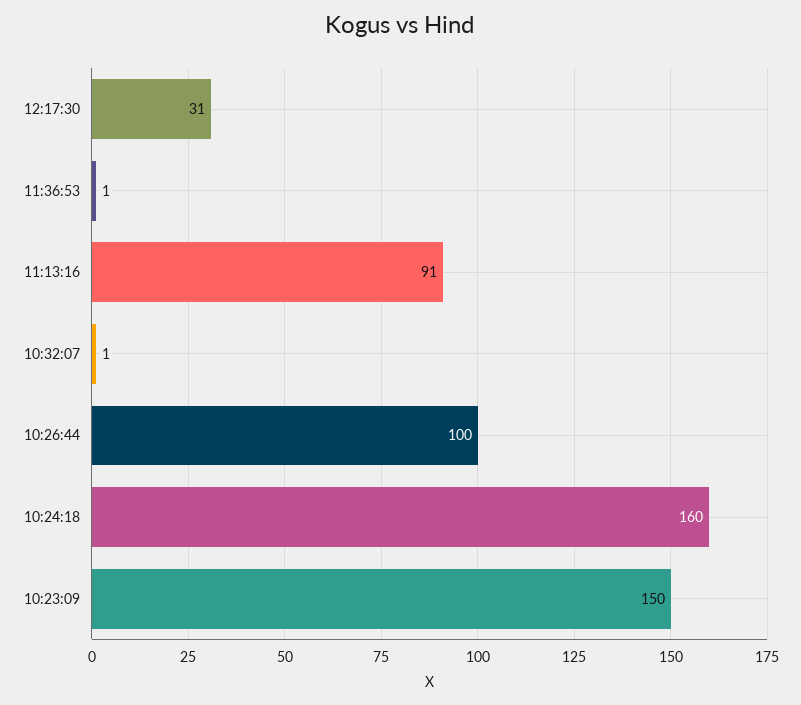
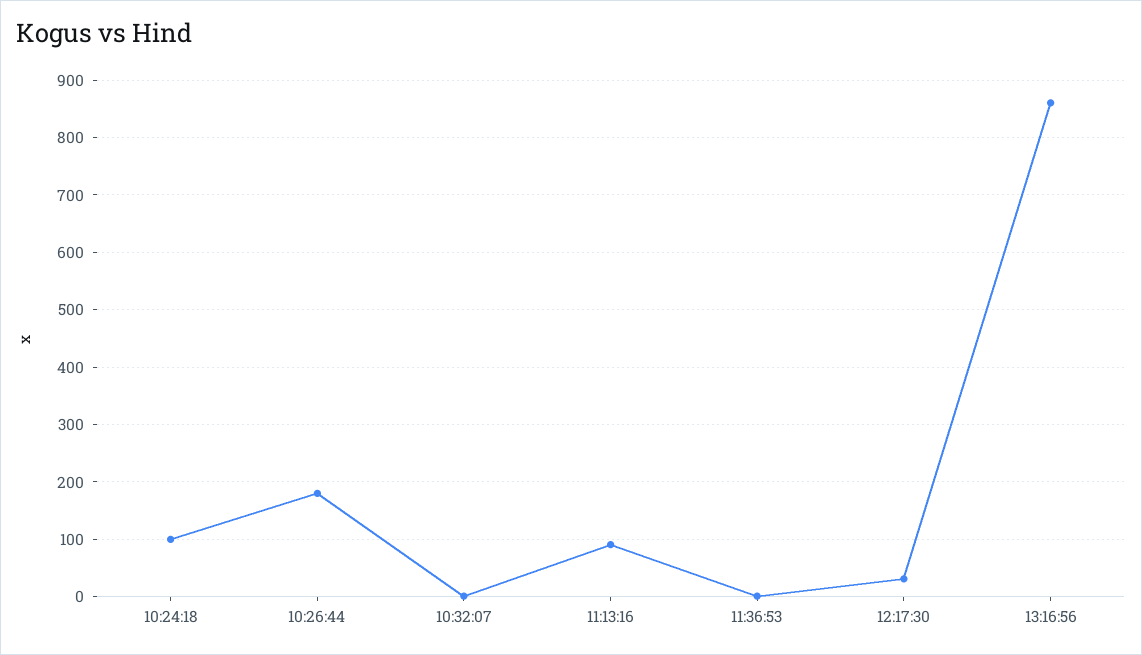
10:26:44: 100 -> 180
10:24:18: 160 -> 100
10:23:09: 150 -> none
13:16:56: none -> 860

